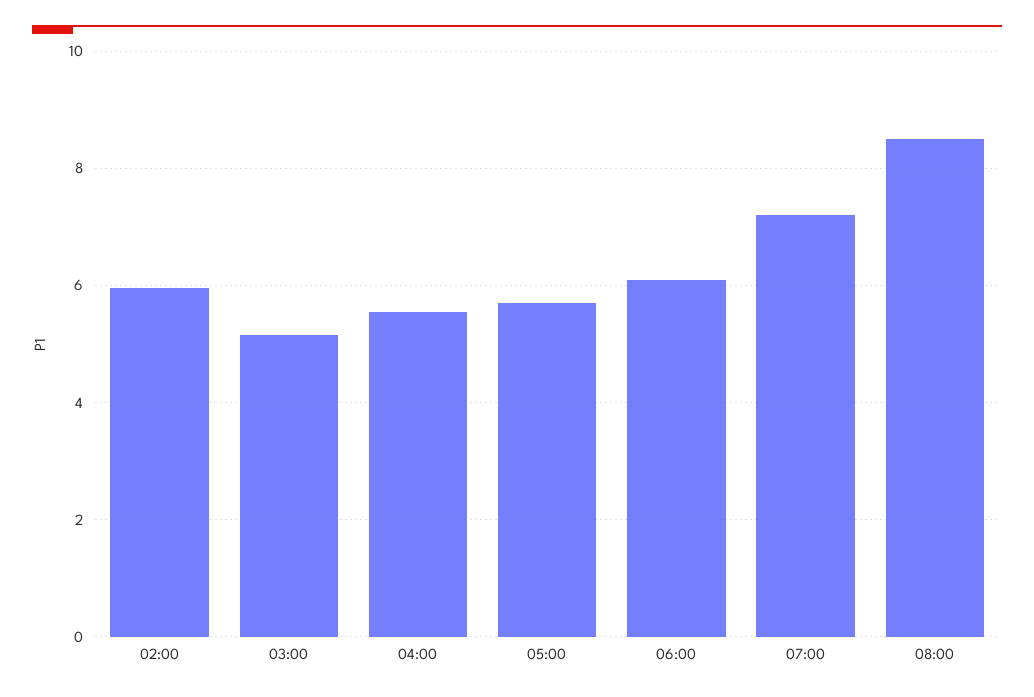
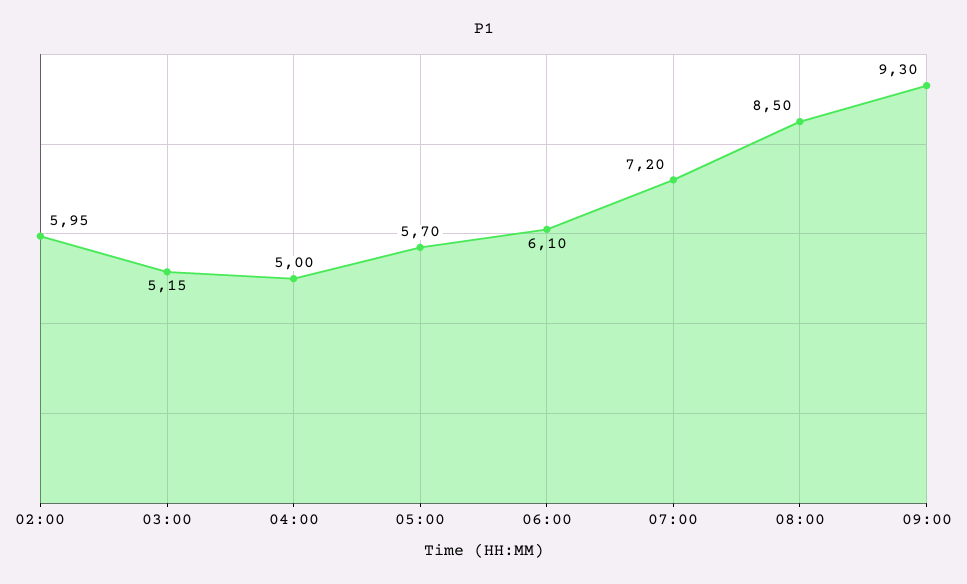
04:00: 5.6 -> 5
09:00: none -> 9.3

